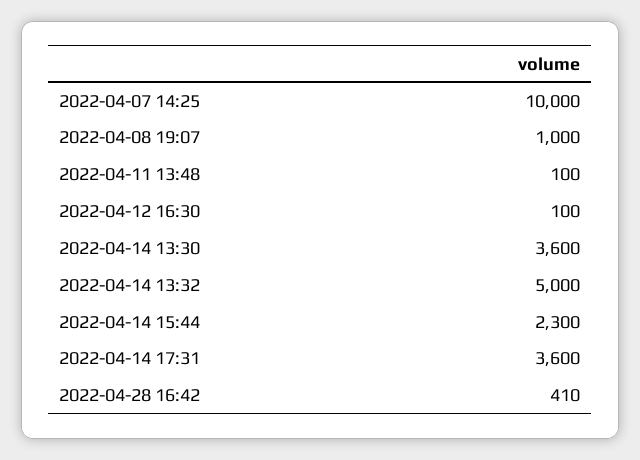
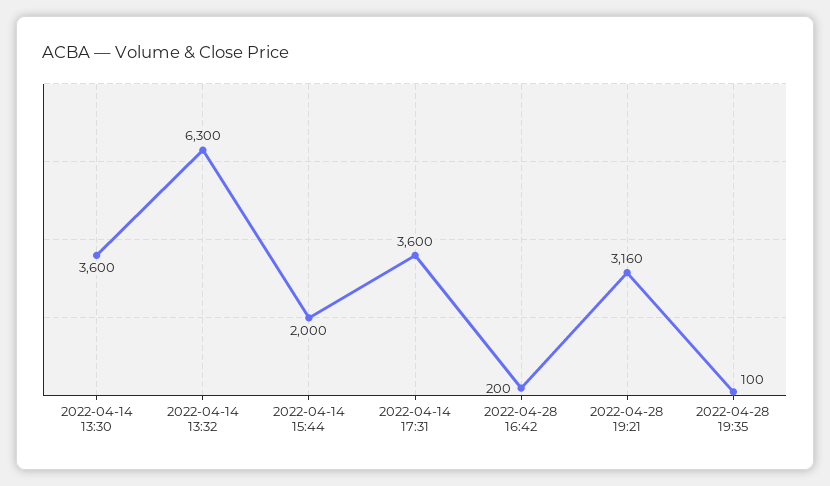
2022-04-07 14:25: 10000 -> none
2022-04-08 19:07: 1000 -> none
2022-04-11 13:48: 100 -> none
2022-04-12 16:30: 100 -> none
2022-04-14 13:32: 5000 -> 6300
2022-04-14 15:44: 2300 -> 2000
2022-04-28 16:42: 410 -> 200
2022-04-28 19:21: none -> 3160
2022-04-28 19:35: none -> 100

